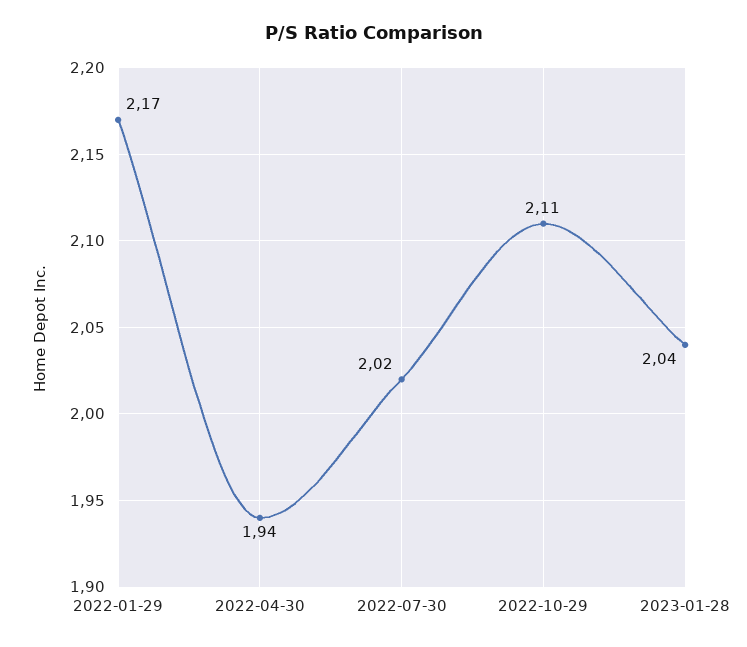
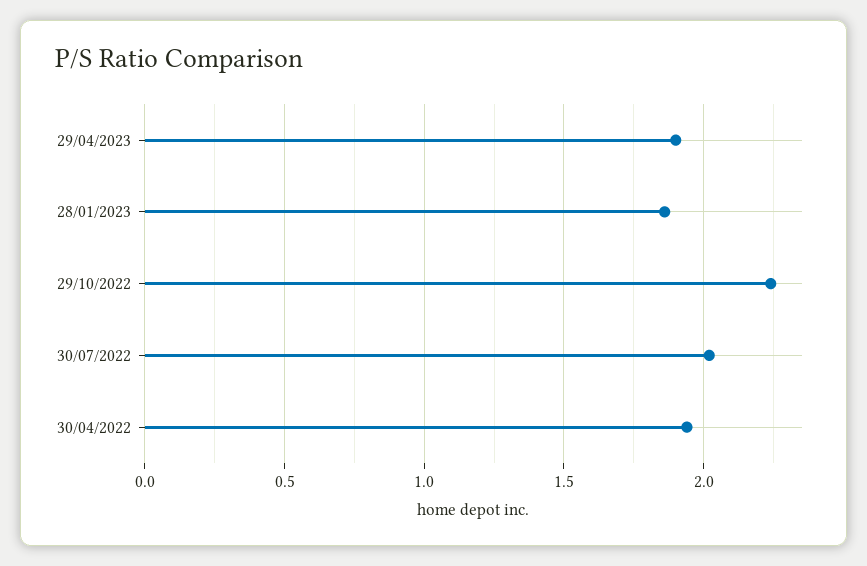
2022-01-29: 2.17 -> none
2022-10-29: 2.11 -> 2.25
2023-01-28: 2.04 -> 1.85
29/04/2023: none -> 1.9

